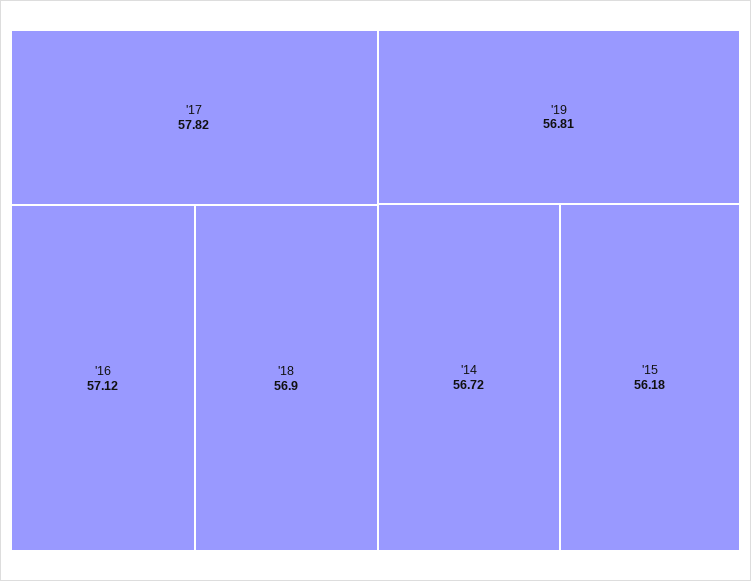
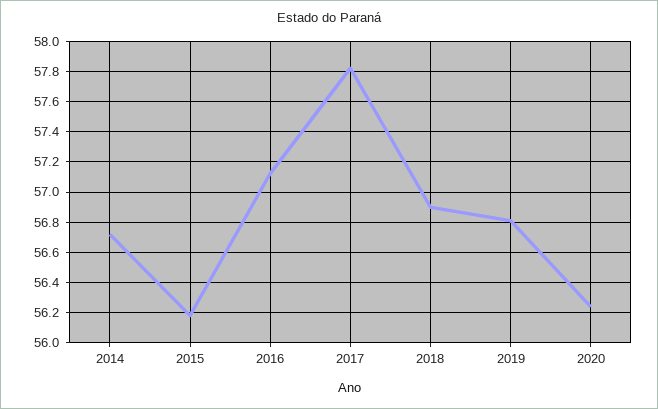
2020: none -> 56.25

